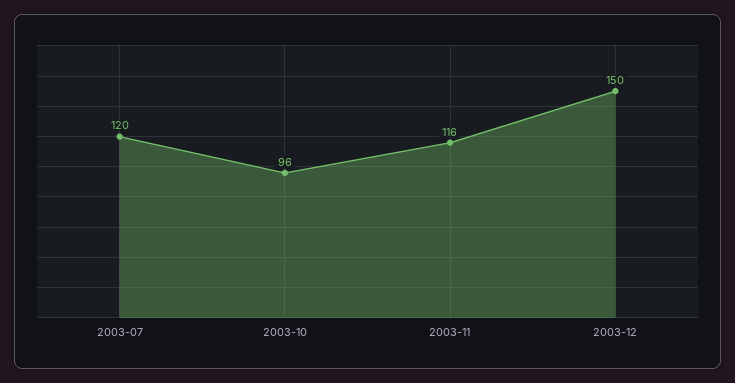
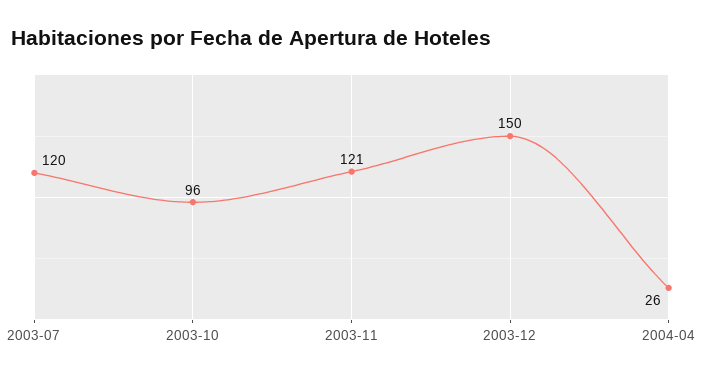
2003-11: 116 -> 121
2004-04: none -> 26

